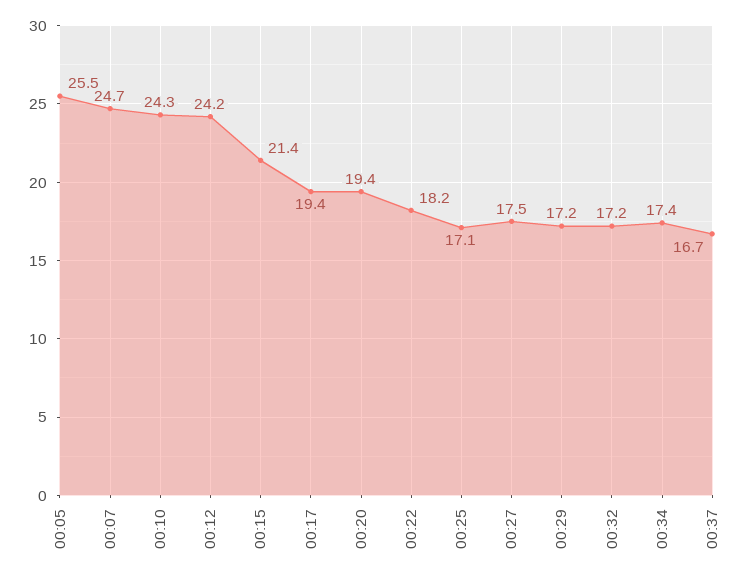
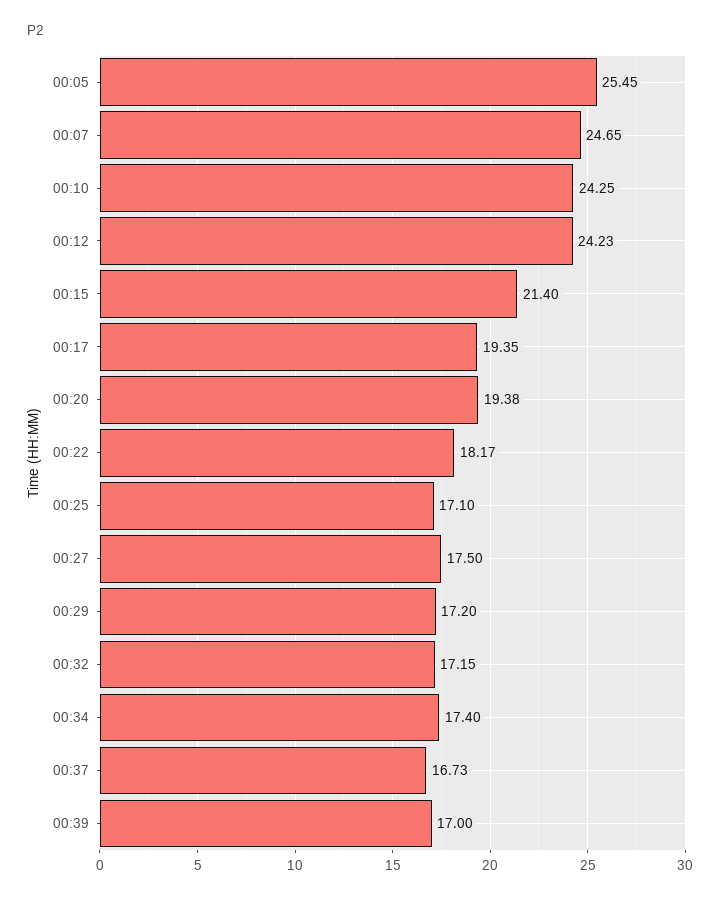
00:39: none -> 17

